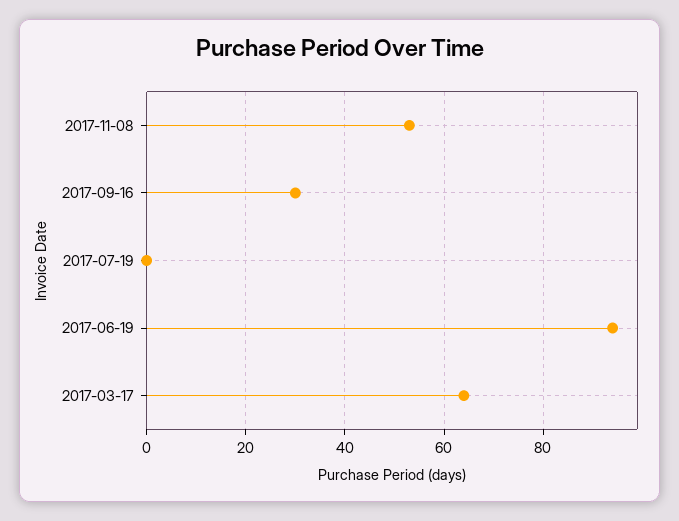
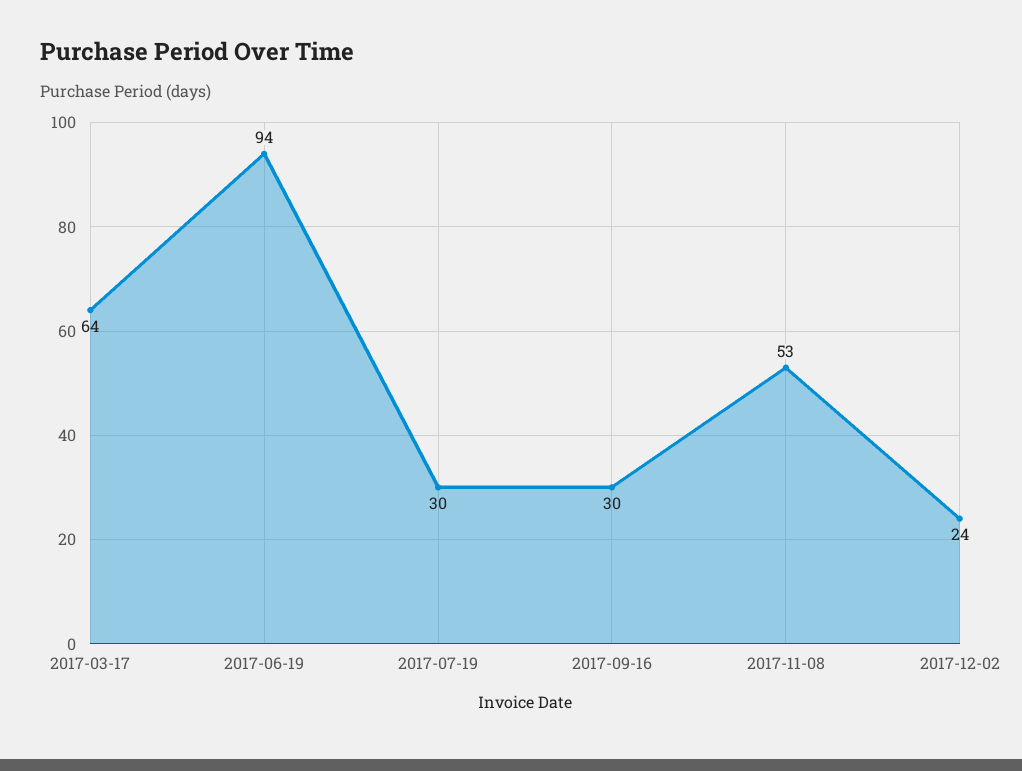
2017-07-19: 0 -> 30
2017-12-02: none -> 24

